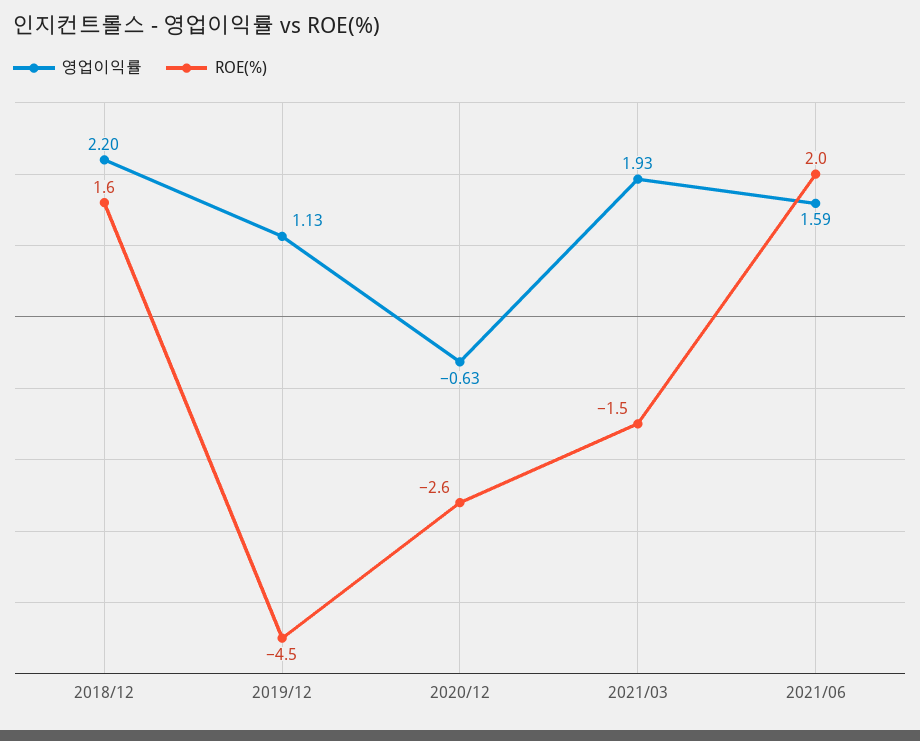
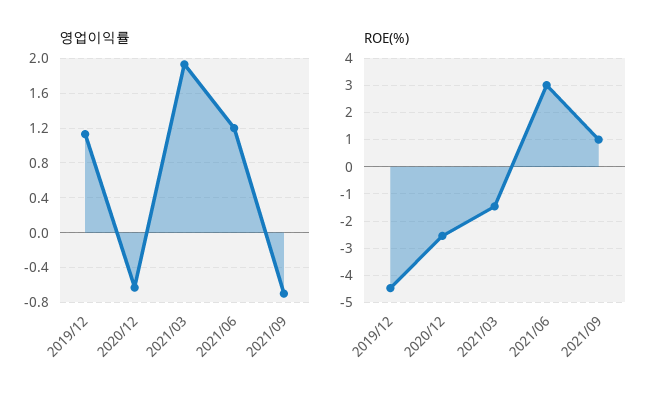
영업이익률, 2018/12: 2.2 -> none
ROE(%), 2018/12: 1.6 -> none
영업이익률, 2021/06: 1.59 -> 1.2
ROE(%), 2021/06: 2 -> 3
영업이익률, 2021/09: none -> -0.7
ROE(%), 2021/09: none -> 1

